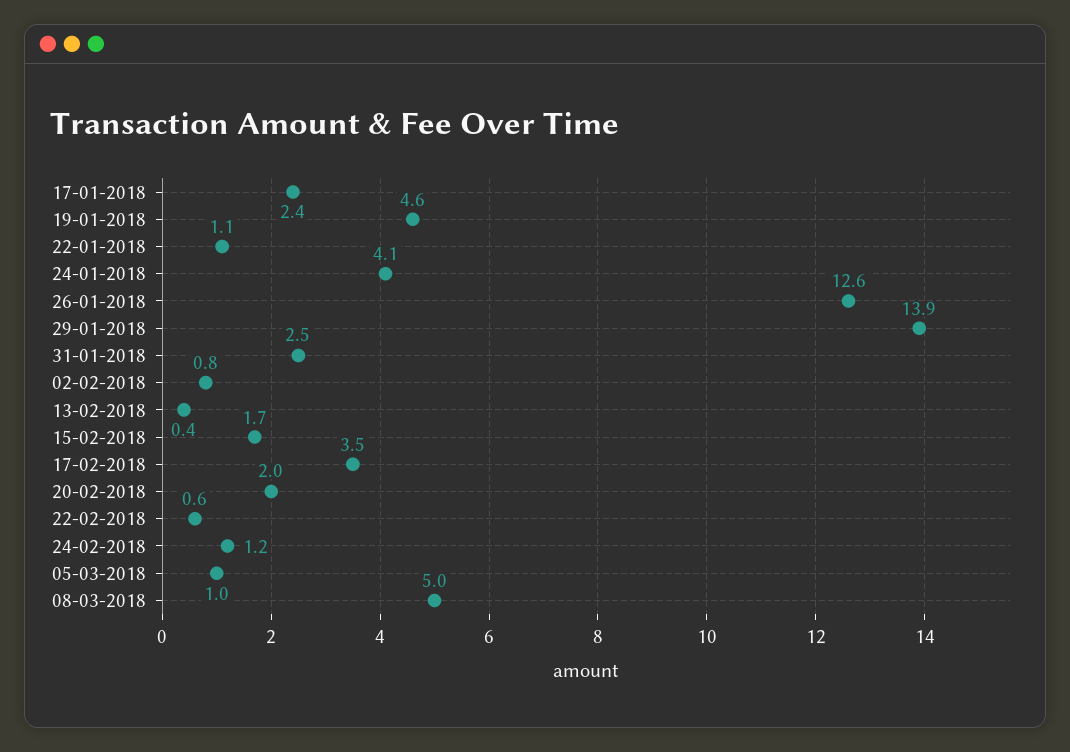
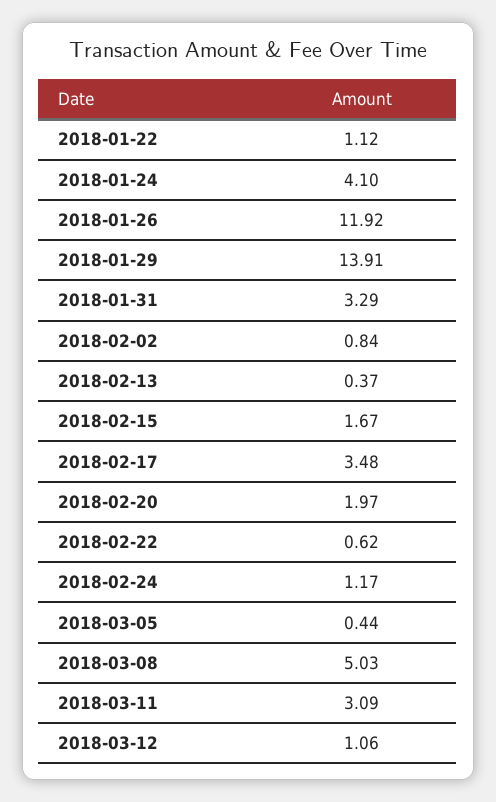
17-01-2018: 2.4 -> none
19-01-2018: 4.6 -> none
26-01-2018: 12.6 -> 11.92
31-01-2018: 2.5 -> 3.29
05-03-2018: 1 -> 0.44
2018-03-11: none -> 3.09
2018-03-12: none -> 1.06

